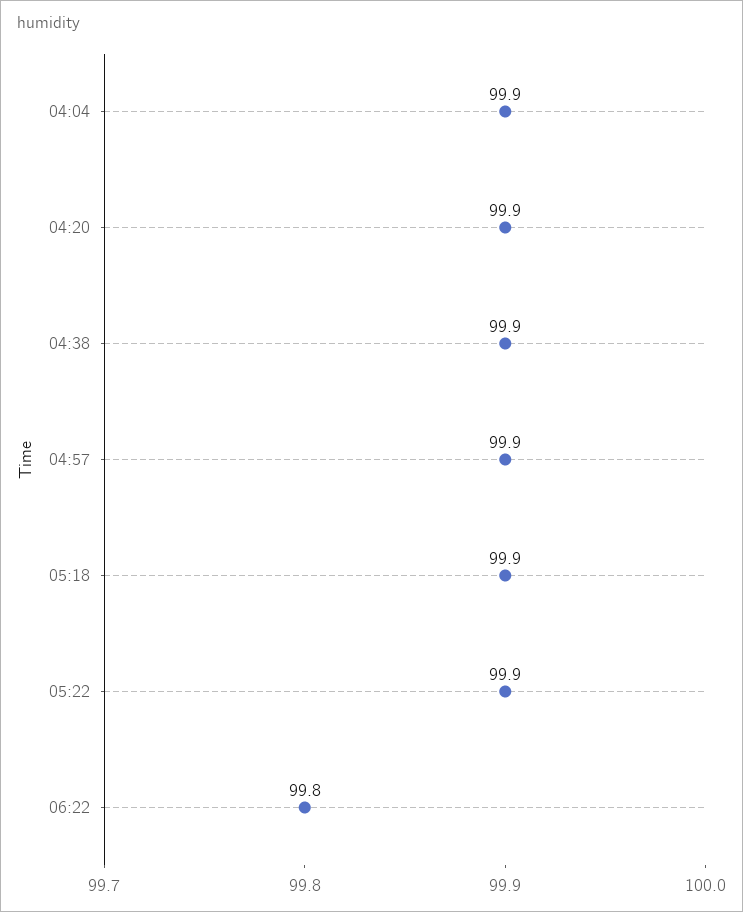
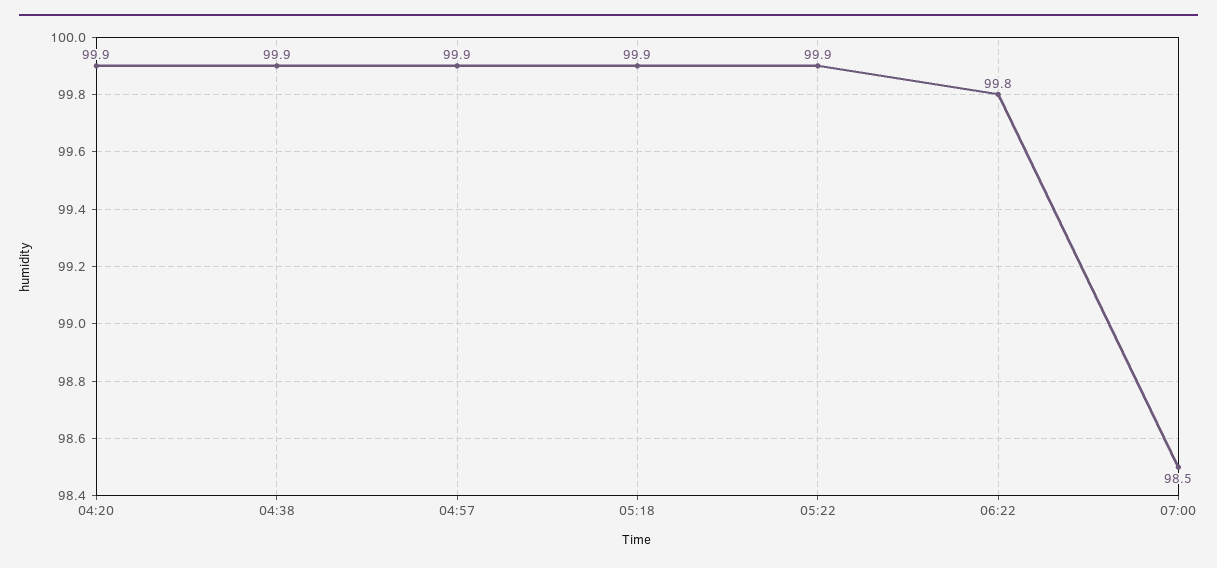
04:04: 99.9 -> none
07:00: none -> 98.5

